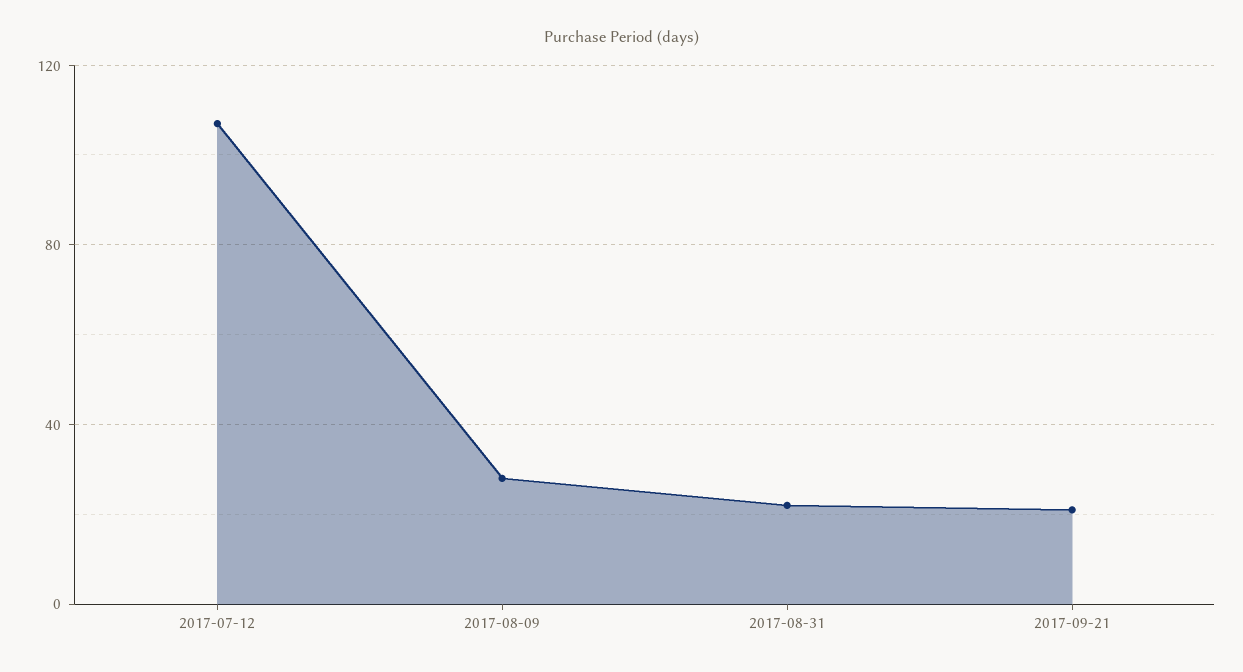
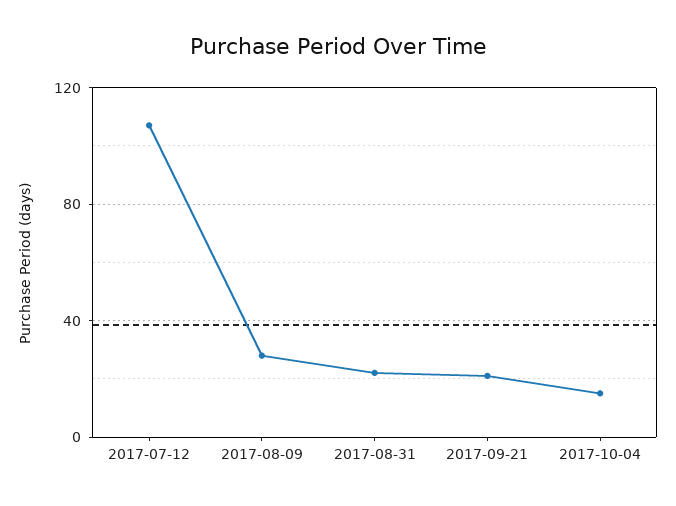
2017-10-04: none -> 15

